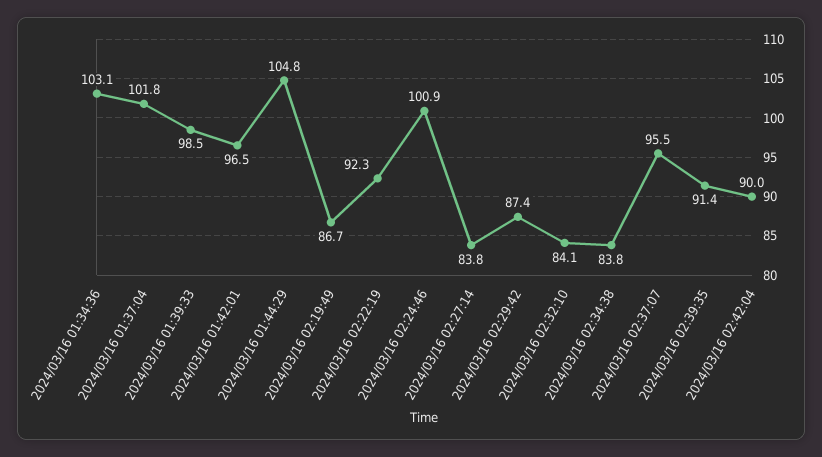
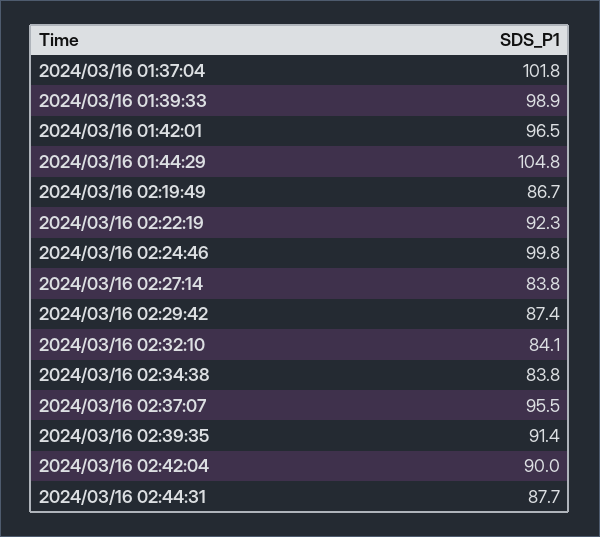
2024/03/16 01:34:36: 103.1 -> none
2024/03/16 01:39:33: 98.5 -> 98.9
2024/03/16 02:24:46: 100.9 -> 99.8
2024/03/16 02:44:31: none -> 87.7

